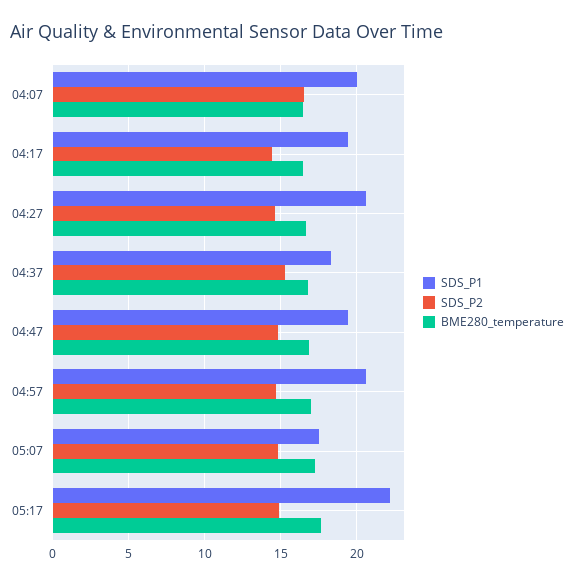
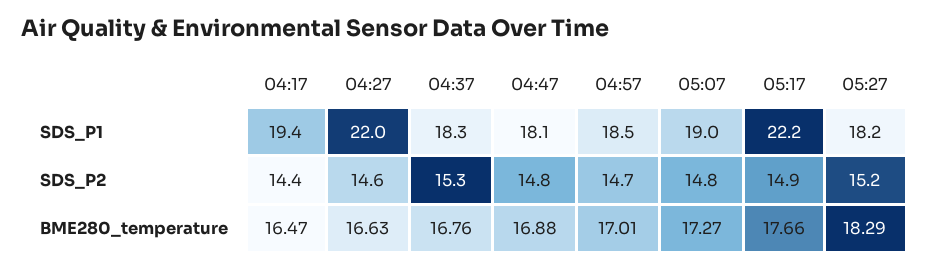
SDS_P1, 04:07: 20 -> none
SDS_P2, 04:07: 16.5 -> none
BME280_temperature, 04:07: 16.5 -> none
SDS_P1, 04:27: 20.5 -> 22
SDS_P1, 04:47: 19.5 -> 18.1
SDS_P1, 04:57: 20.5 -> 18.5
SDS_P1, 05:07: 17.5 -> 19
SDS_P1, 05:27: none -> 18.2
SDS_P2, 05:27: none -> 15.2
BME280_temperature, 05:27: none -> 18.29

